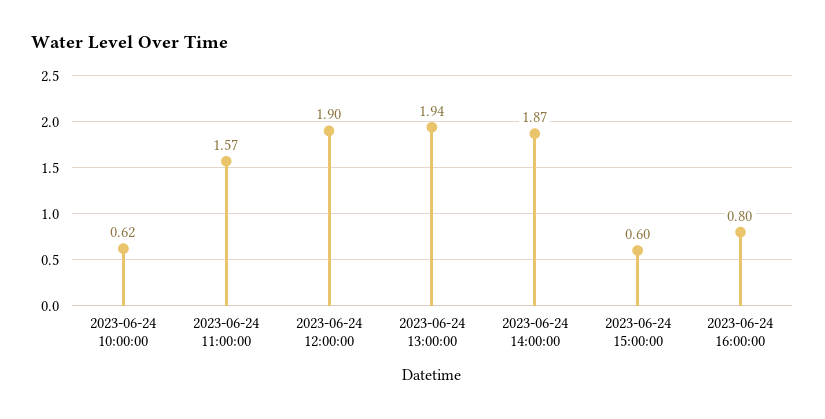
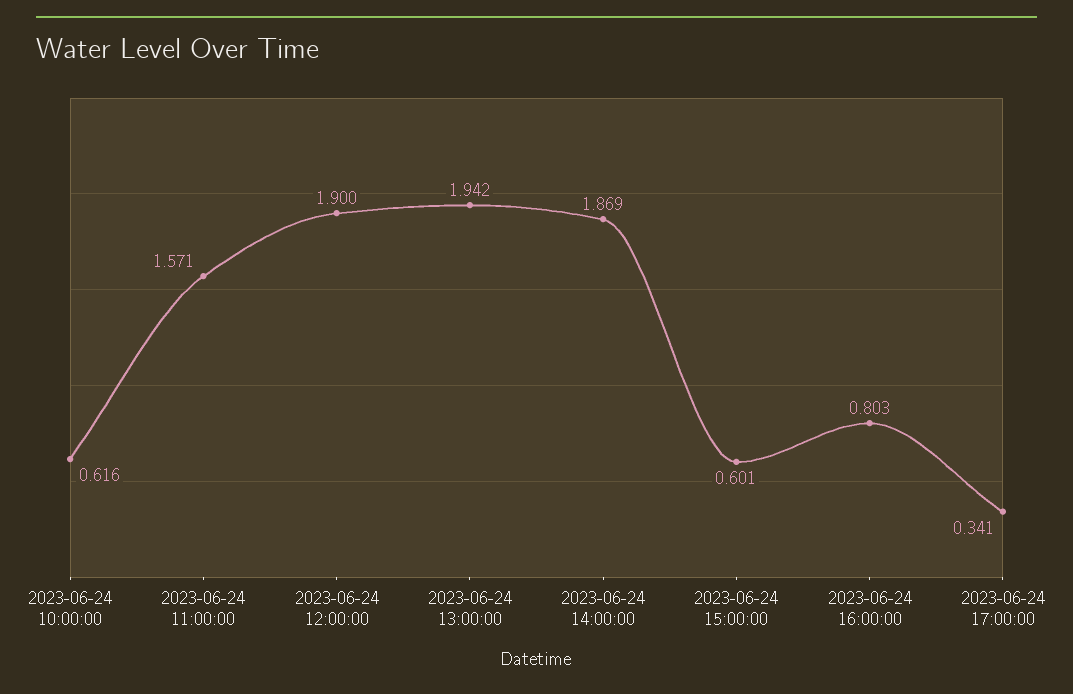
2023-06-24 17:00:00: none -> 0.341

